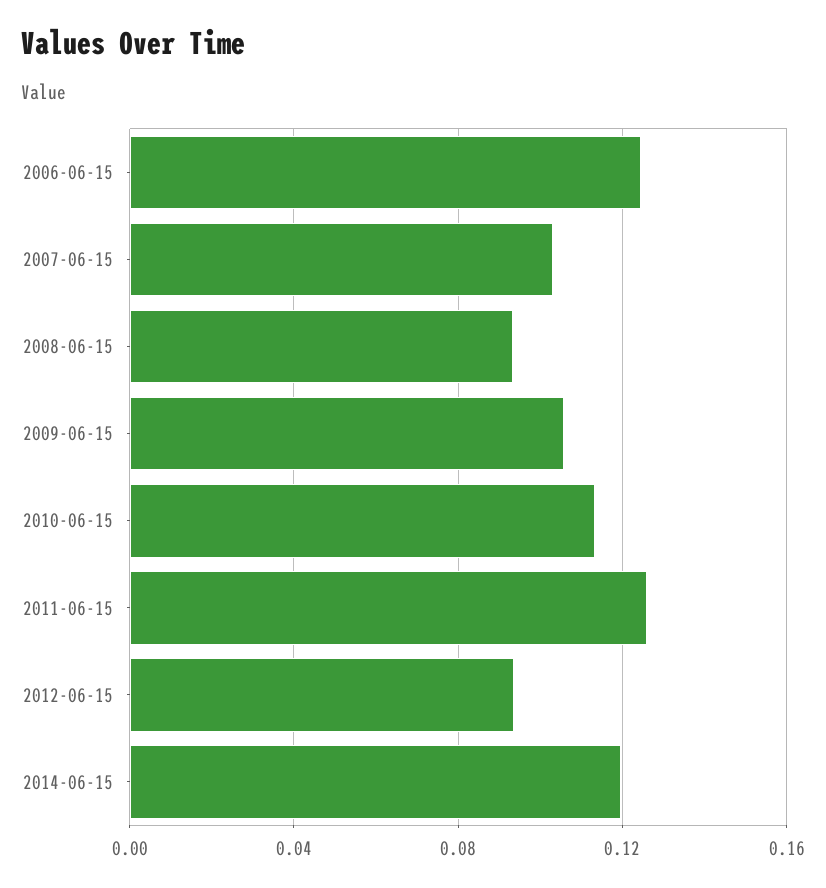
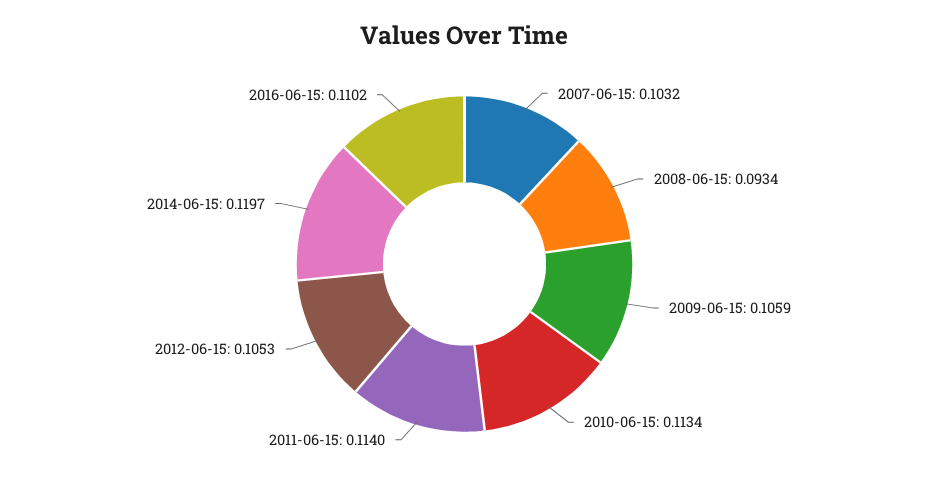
2006-06-15: 0.125 -> none
2011-06-15: 0.125 -> 0.114
2012-06-15: 0.095 -> 0.1053
2016-06-15: none -> 0.1102

